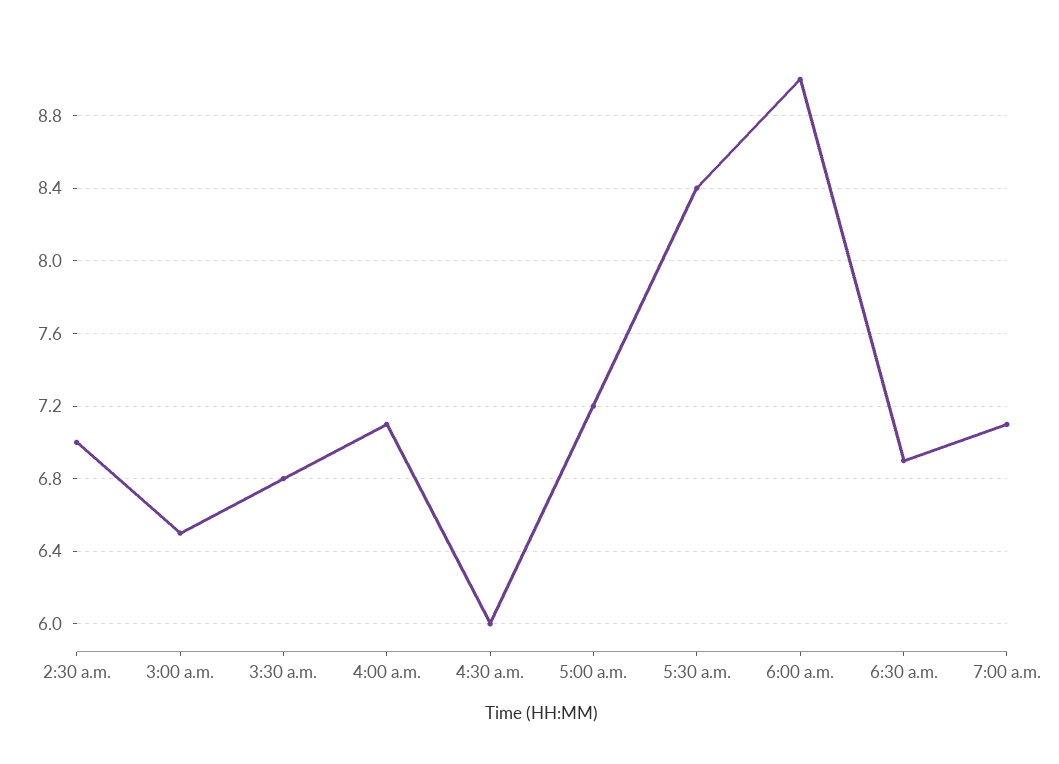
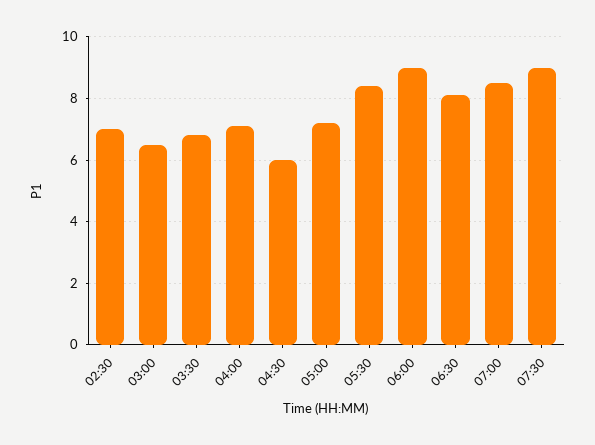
6:30 a.m.: 6.9 -> 8
7:00 a.m.: 7.1 -> 8.5
07:30: none -> 9

